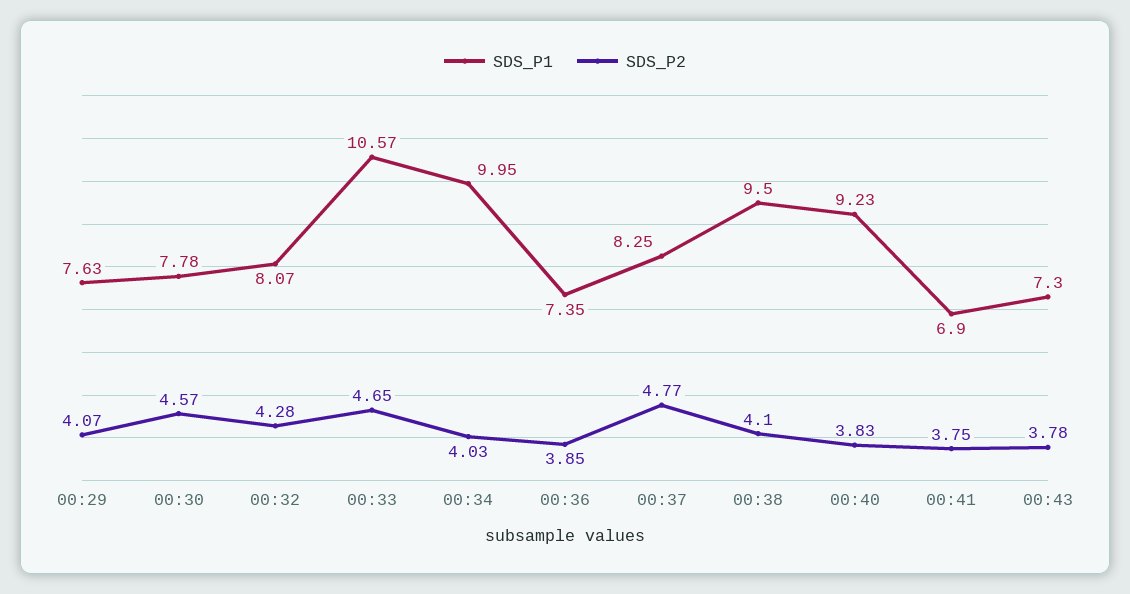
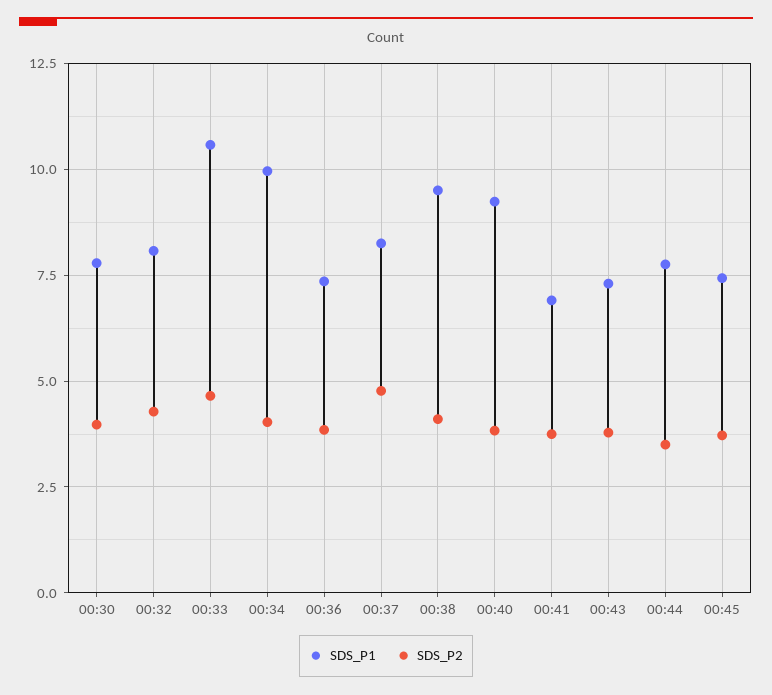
SDS_P1, 00:29: 7.63 -> none
SDS_P2, 00:29: 4.07 -> none
SDS_P2, 00:30: 4.57 -> 4
SDS_P1, 00:44: none -> 7.75
SDS_P2, 00:44: none -> 3.5
SDS_P1, 00:45: none -> 7.5
SDS_P2, 00:45: none -> 3.75

